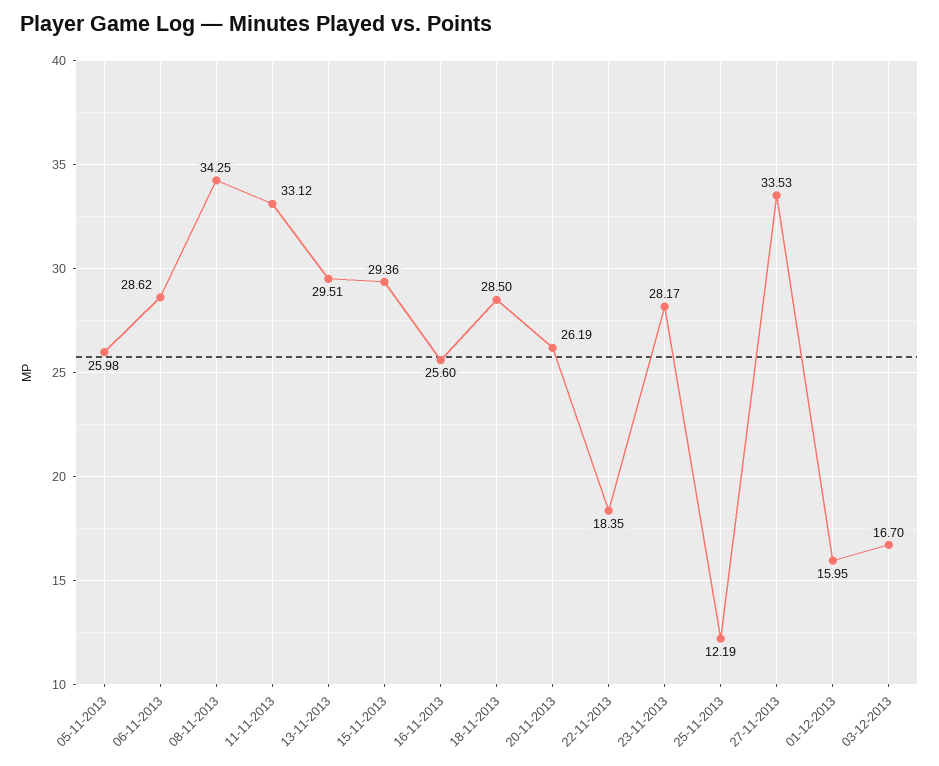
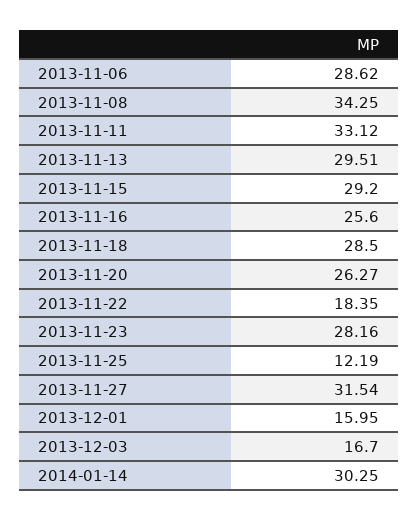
05-11-2013: 25.98 -> none
15-11-2013: 29.36 -> 29.2
20-11-2013: 26.19 -> 26.27
23-11-2013: 28.17 -> 28.16
27-11-2013: 33.53 -> 31.54
2014-01-14: none -> 30.25

